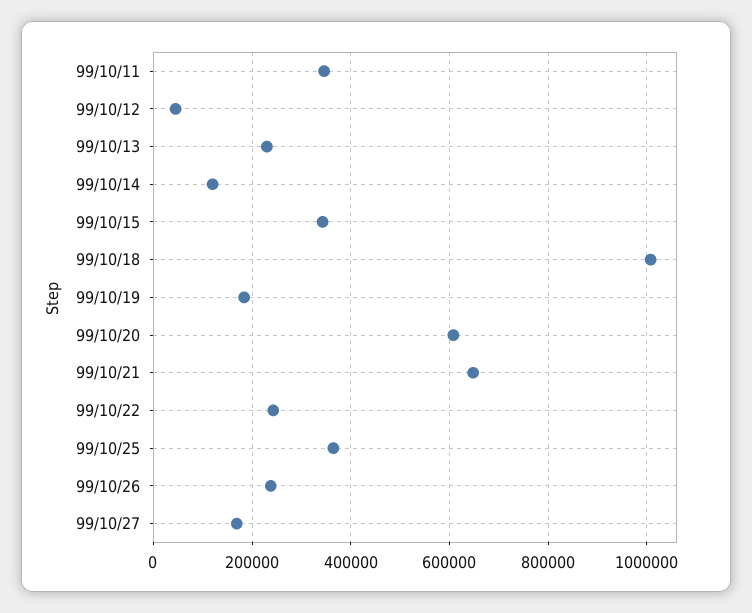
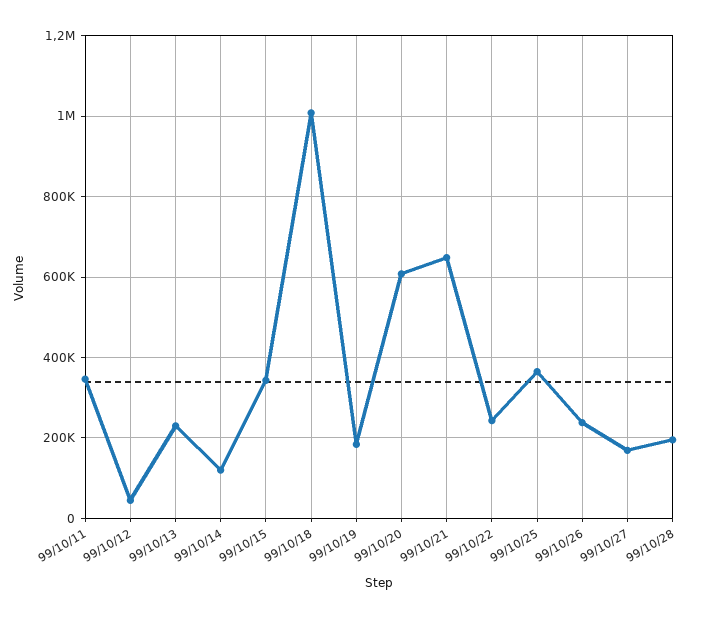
99/10/28: none -> 200000

